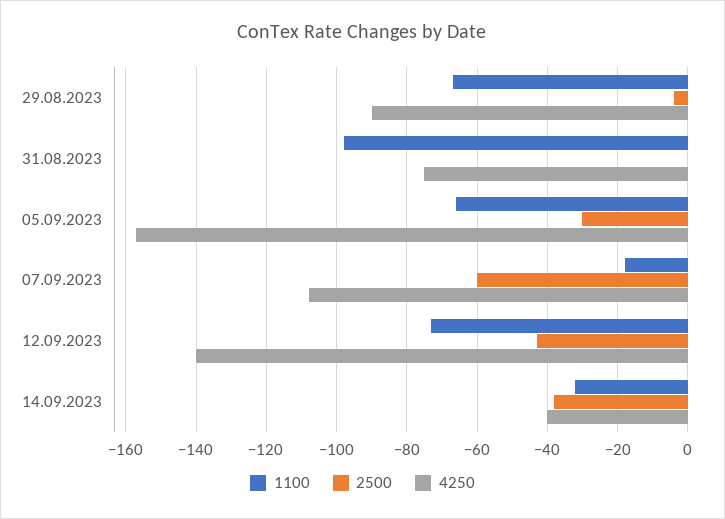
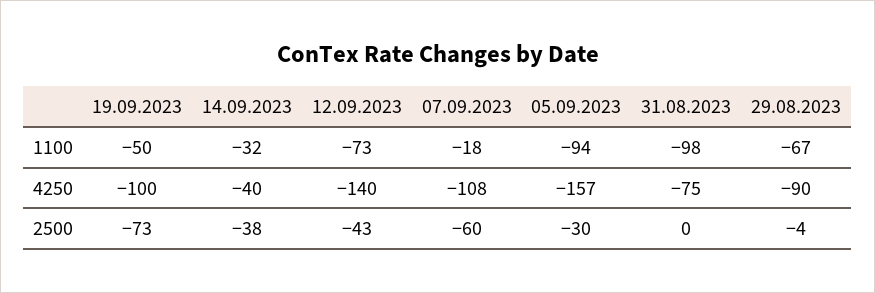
1100, 05.09.2023: -65 -> -94
1100, 19.09.2023: none -> -50
4250, 19.09.2023: none -> -100
2500, 19.09.2023: none -> -73

